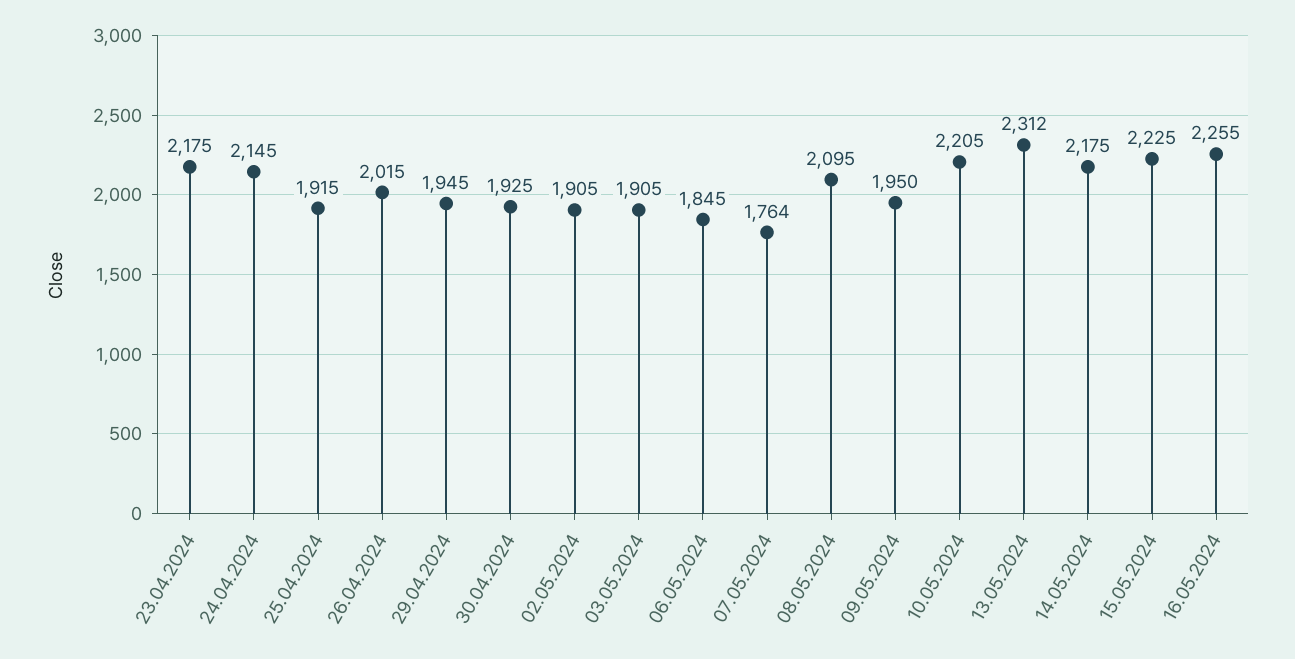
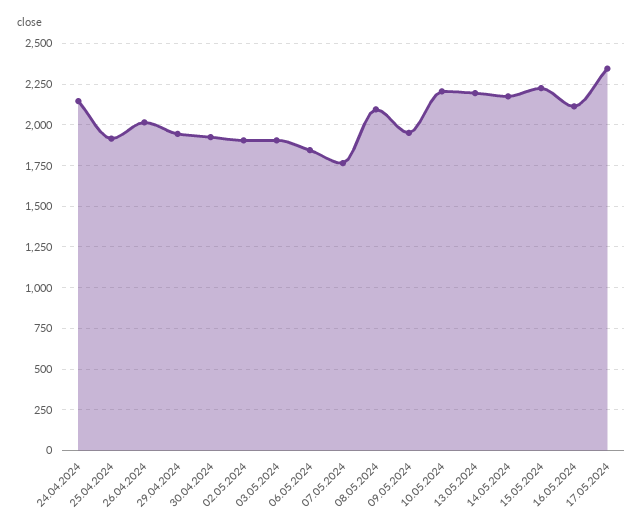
23.04.2024: 2175 -> none
13.05.2024: 2312 -> 2200
16.05.2024: 2255 -> 2100
17.05.2024: none -> 2350

